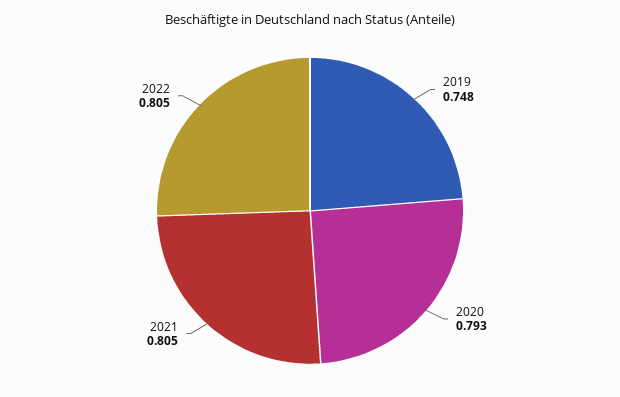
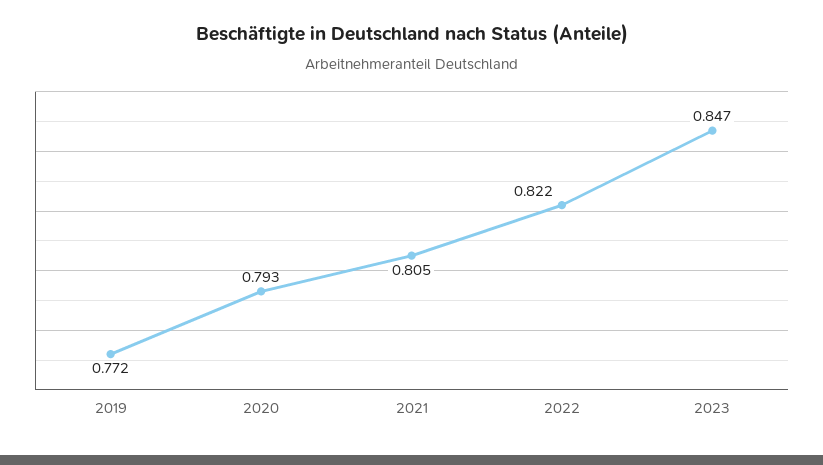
2019: 0.748 -> 0.772
2022: 0.805 -> 0.822
2023: none -> 0.847

